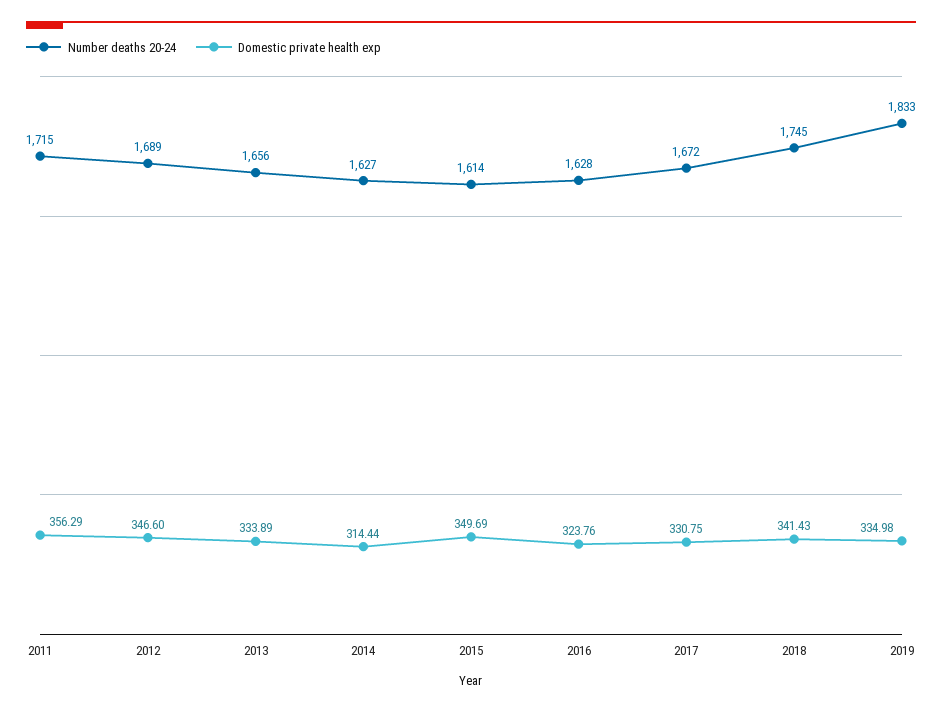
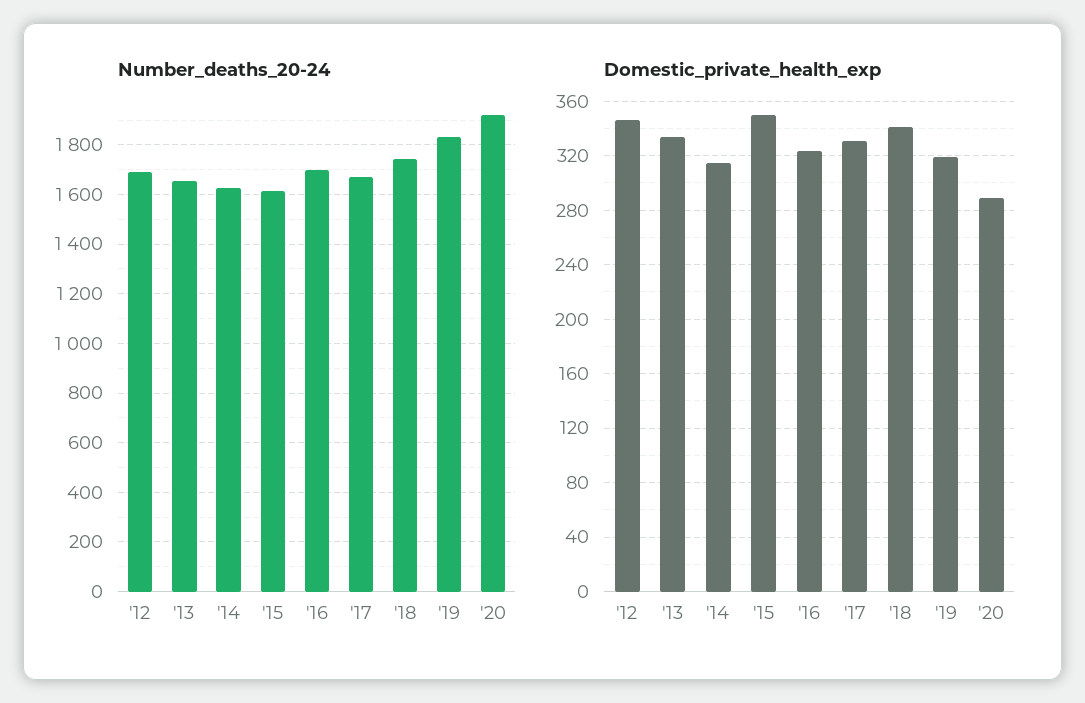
Number deaths 20-24, 2011: 1715 -> none
Domestic private health exp, 2011: 356.29 -> none
Number deaths 20-24, 2016: 1628 -> 1700
Domestic private health exp, 2019: 334.98 -> 320
Number deaths 20-24, '20: none -> 1925
Domestic private health exp, '20: none -> 290

